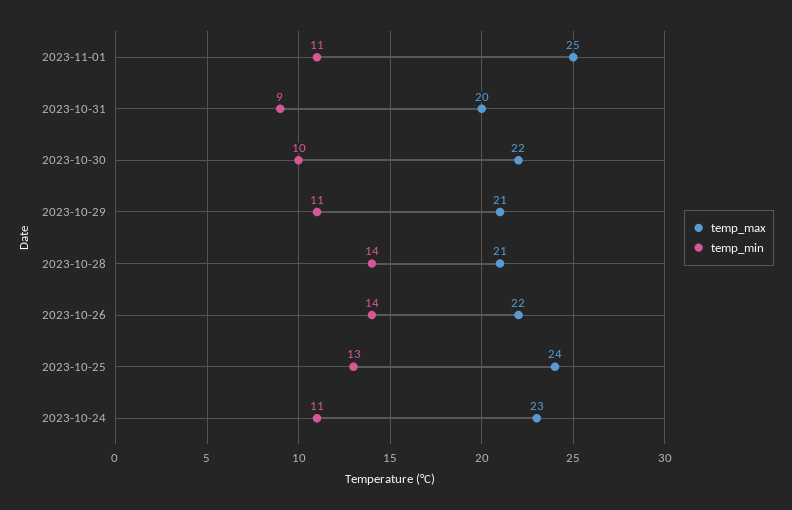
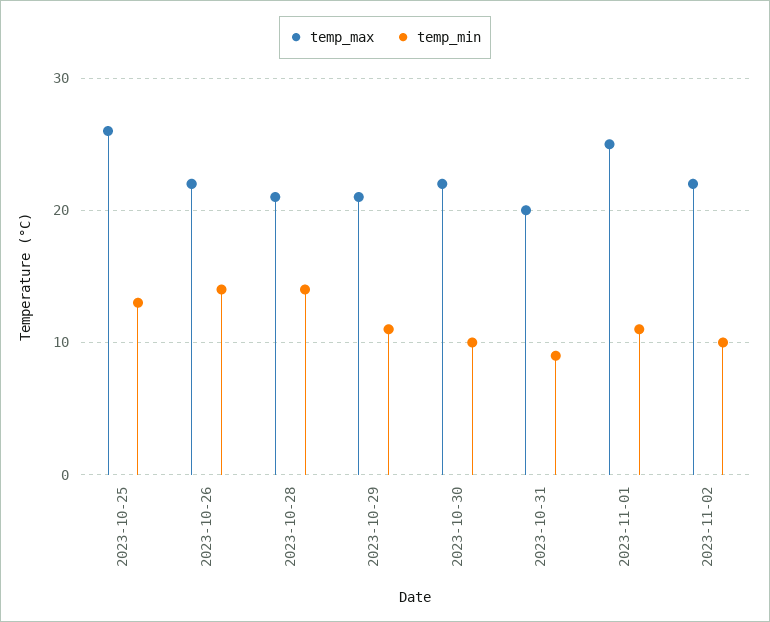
temp_max, 2023-10-25: 24 -> 26
temp_max, 2023-10-24: 23 -> none
temp_min, 2023-10-24: 11 -> none
temp_max, 2023-11-02: none -> 22
temp_min, 2023-11-02: none -> 10

